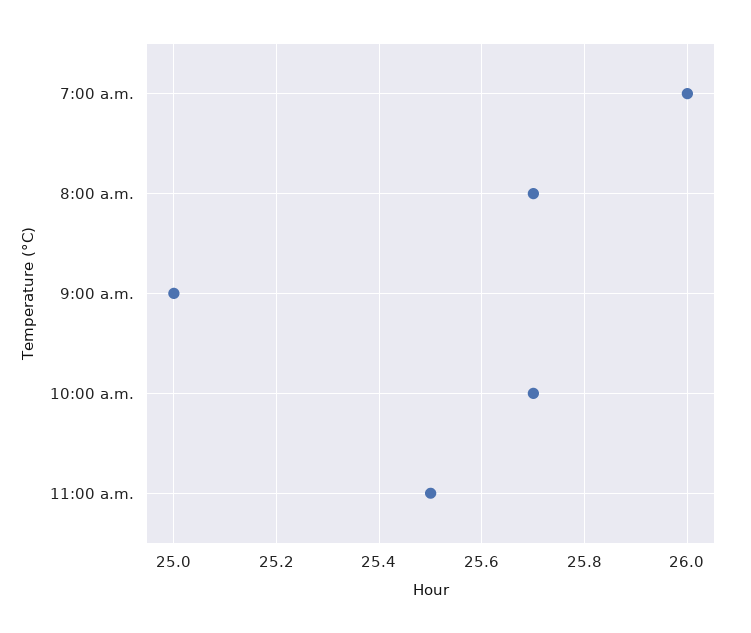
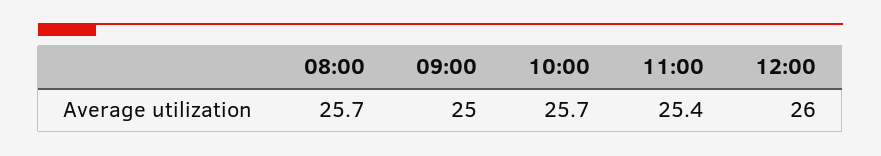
7:00 a.m.: 26 -> none
11:00 a.m.: 25.5 -> 25.4
12:00: none -> 26

